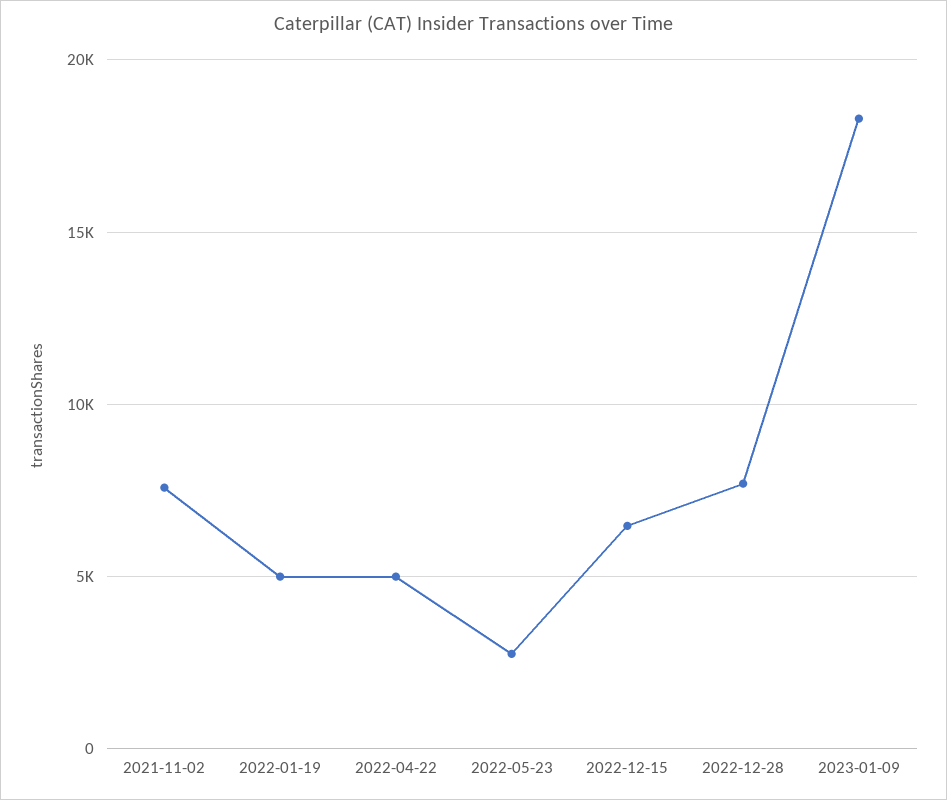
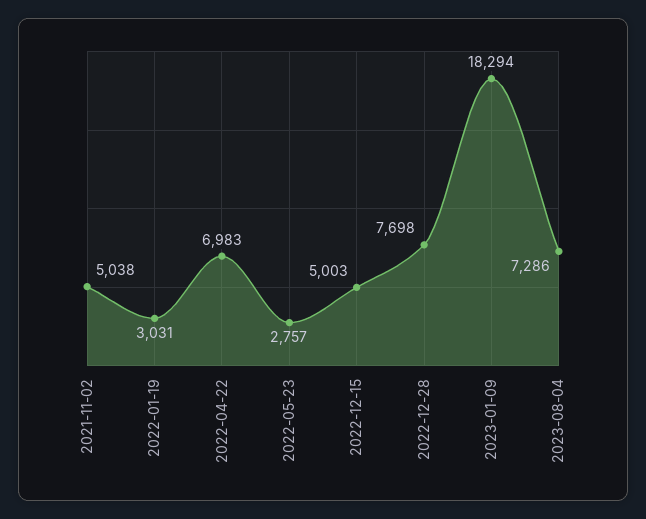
2021-11-02: 7500 -> 5038
2022-01-19: 5000 -> 3031
2022-04-22: 5000 -> 6983
2022-12-15: 6500 -> 5003
2023-08-04: none -> 7286

